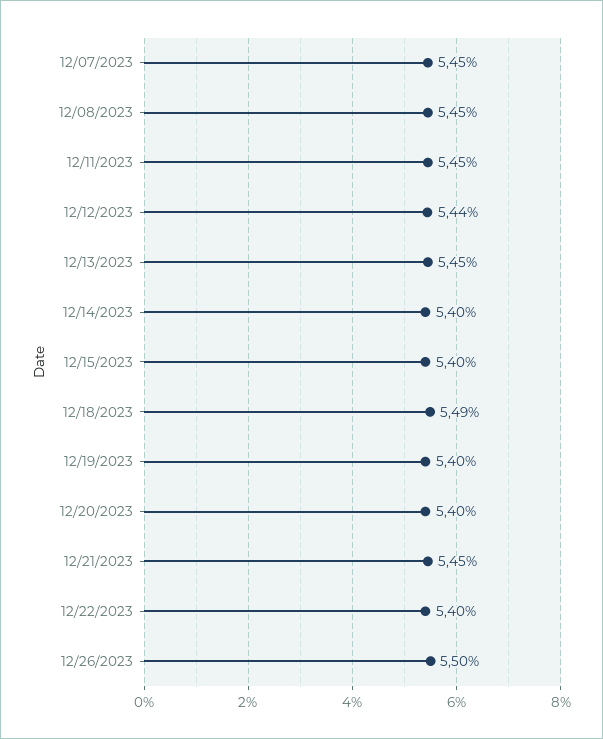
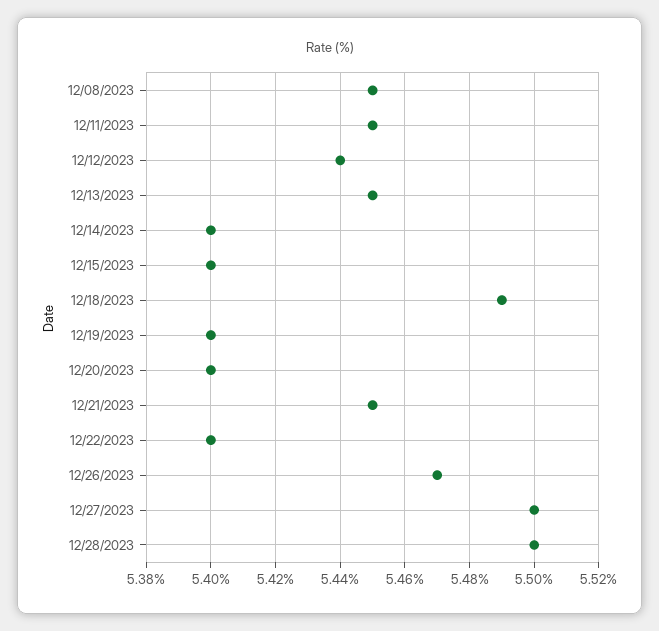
12/07/2023: 5.45 -> none
12/26/2023: 5.5 -> 5.47
12/27/2023: none -> 5.5
12/28/2023: none -> 5.5

